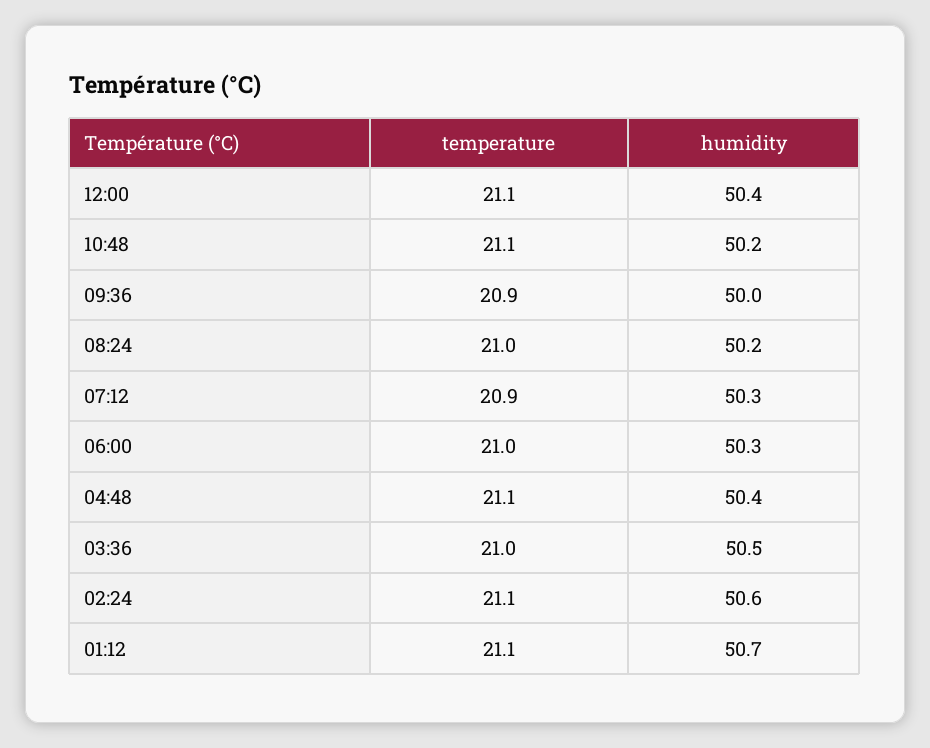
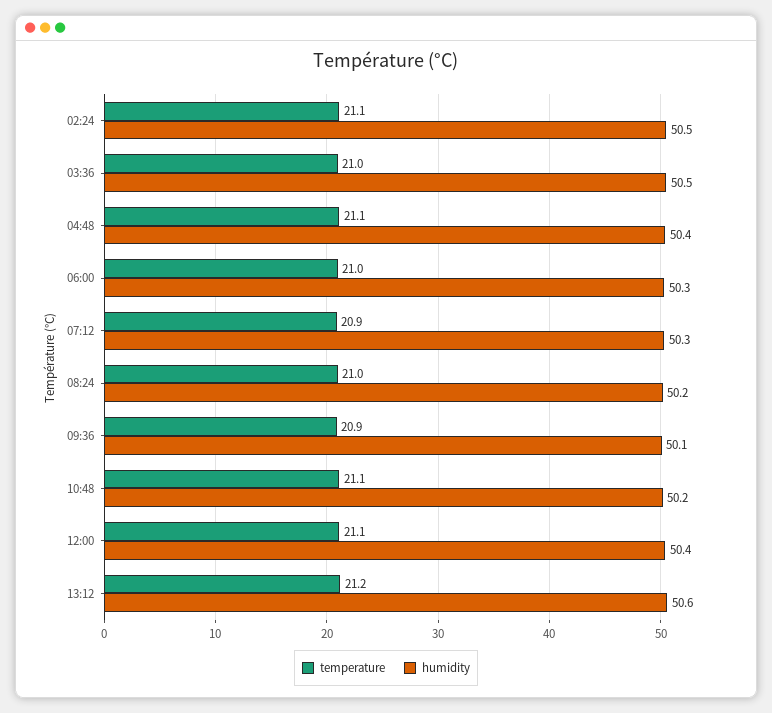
humidity, 09:36: 50 -> 50.1
humidity, 02:24: 50.6 -> 50.5
temperature, 01:12: 21.1 -> none
humidity, 01:12: 50.7 -> none
temperature, 13:12: none -> 21.2
humidity, 13:12: none -> 50.6

